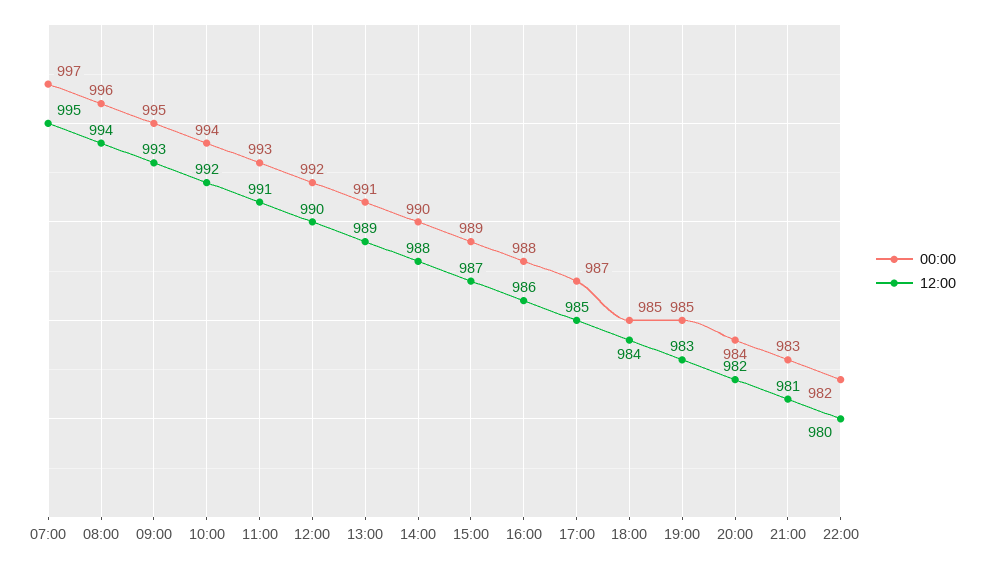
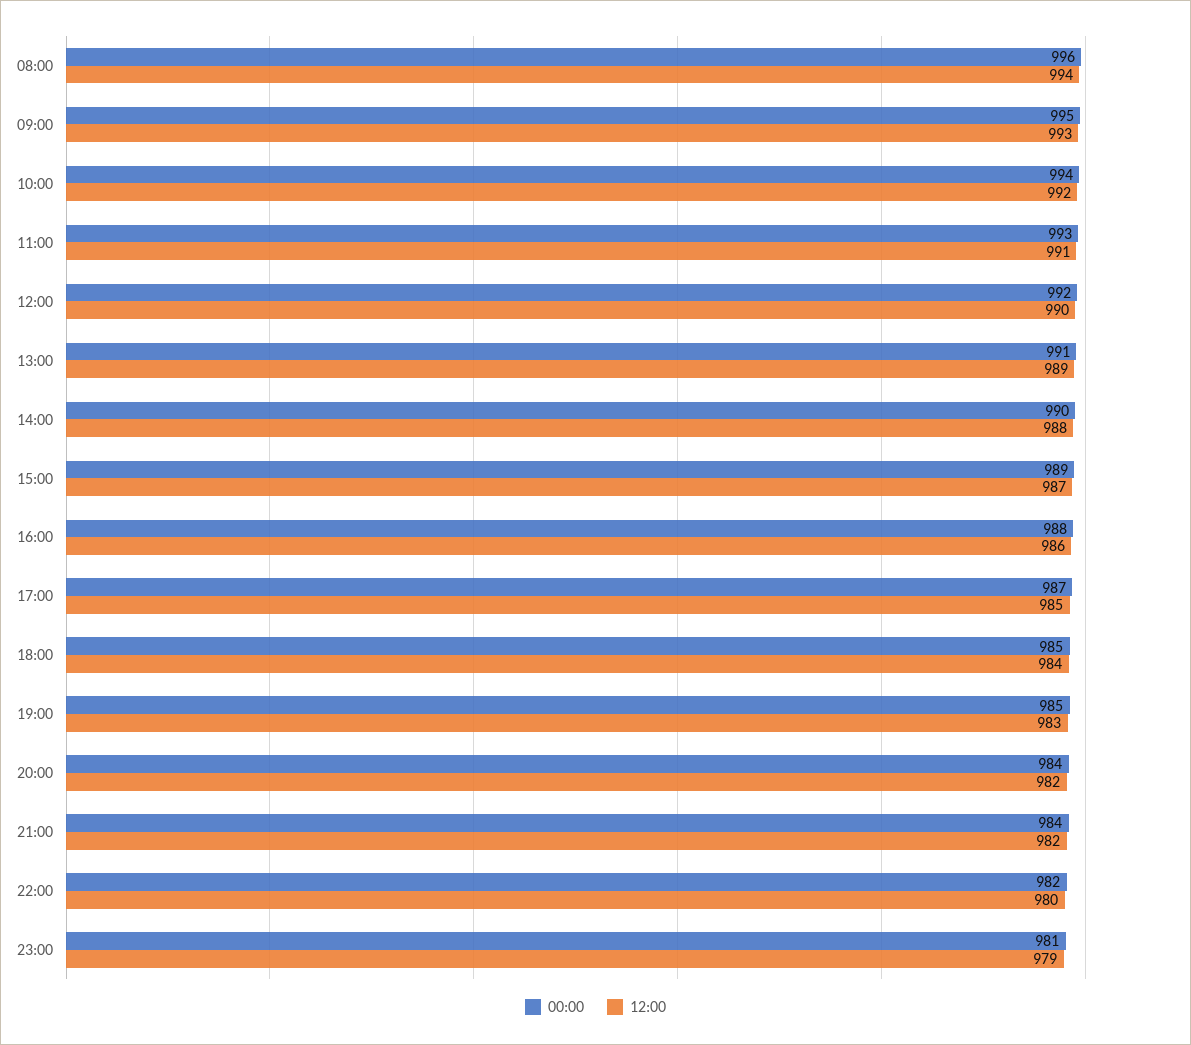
00:00, 07:00: 997 -> none
12:00, 07:00: 995 -> none
00:00, 21:00: 983 -> 984
12:00, 21:00: 981 -> 982
00:00, 23:00: none -> 981
12:00, 23:00: none -> 979

